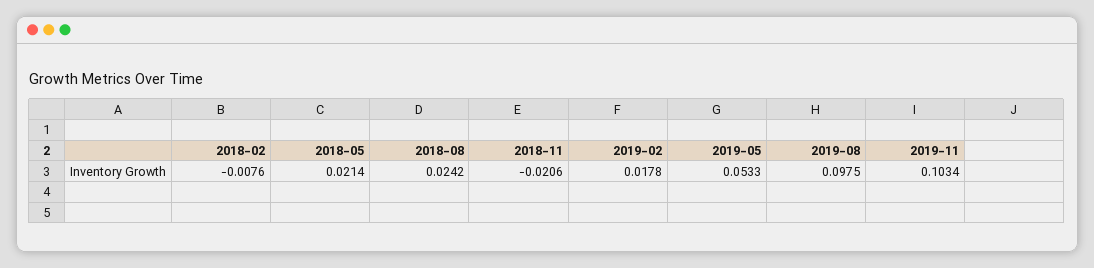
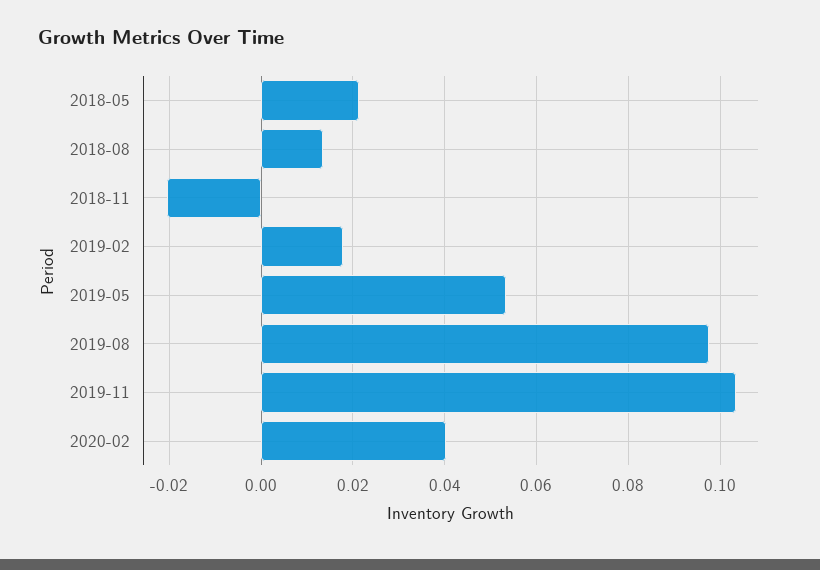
2018-02: -0.0076 -> none
2018-08: 0.0242 -> 0.014
2020-02: none -> 0.04

